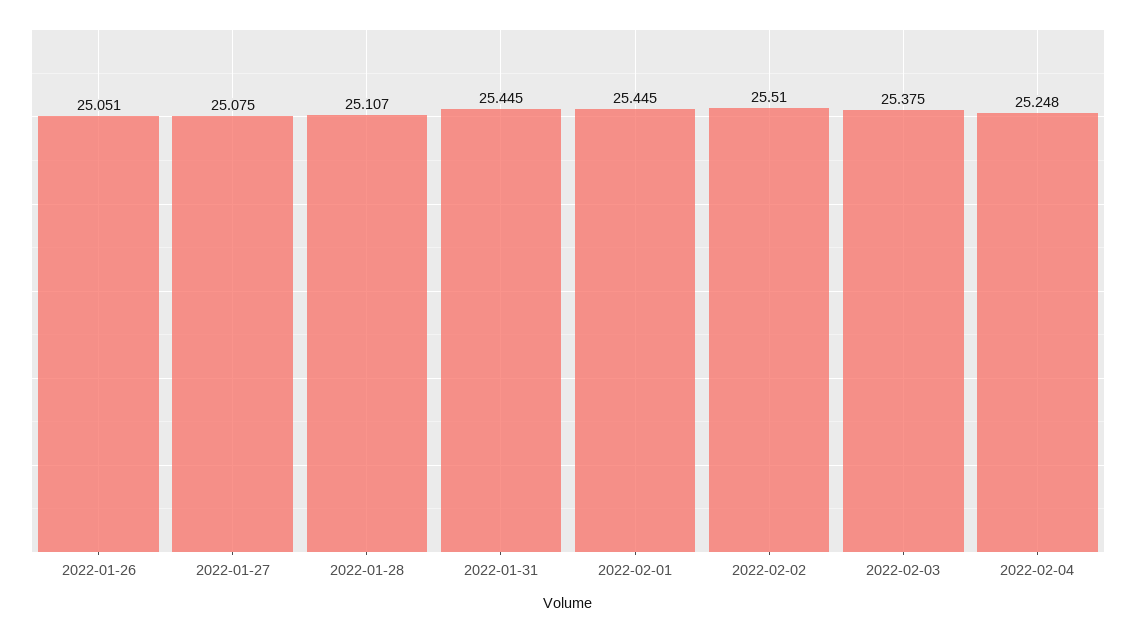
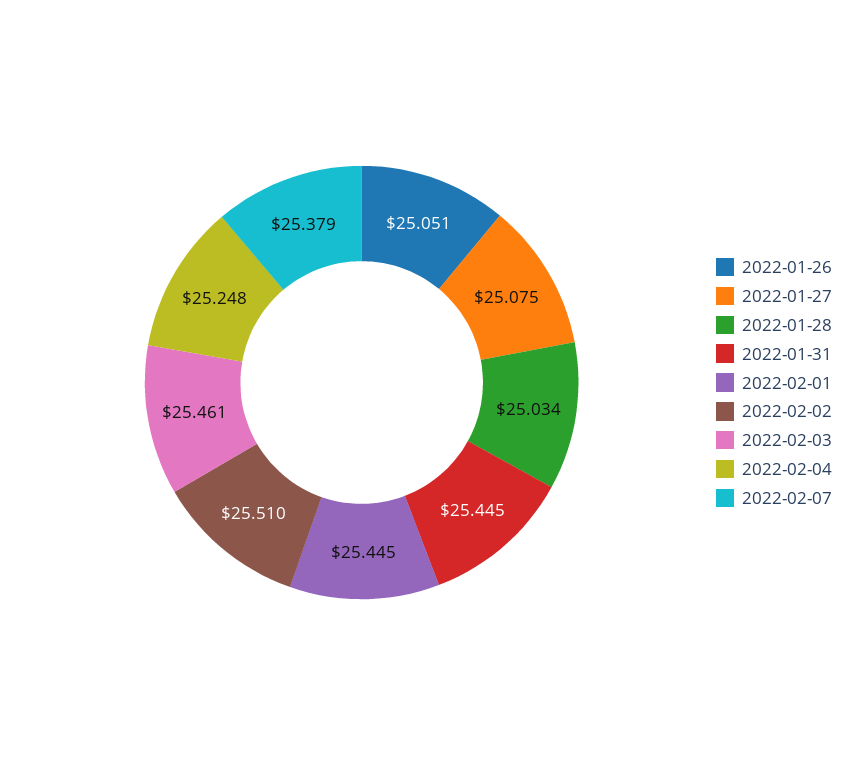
2022-01-28: 25.107 -> 25.034
2022-02-03: 25.375 -> 25.461
2022-02-07: none -> 25.379

